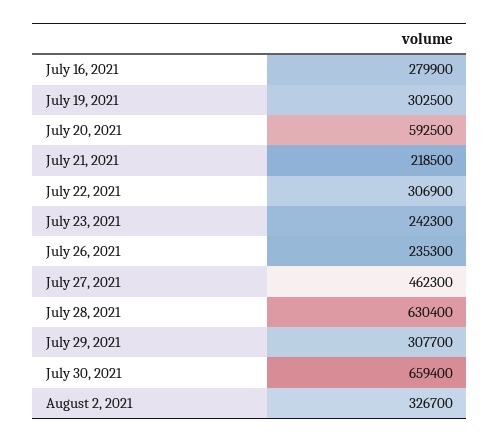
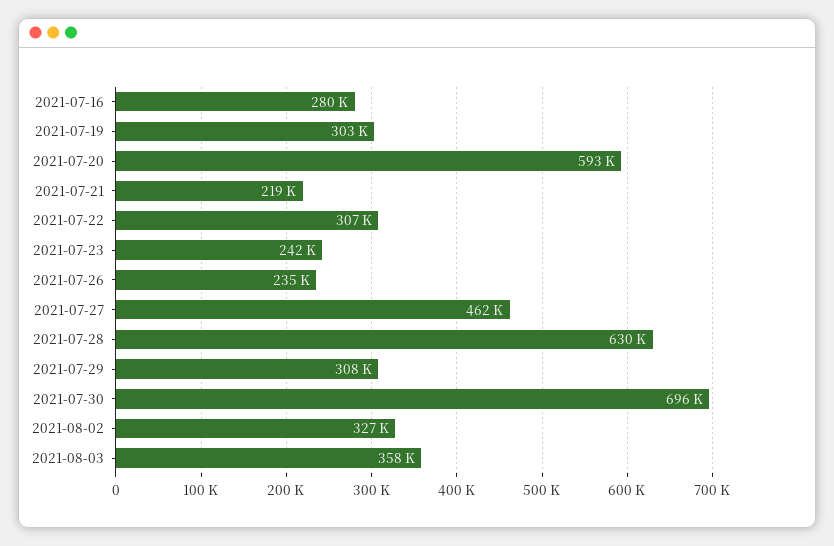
July 30, 2021: 659400 -> 696000
2021-08-03: none -> 358000

